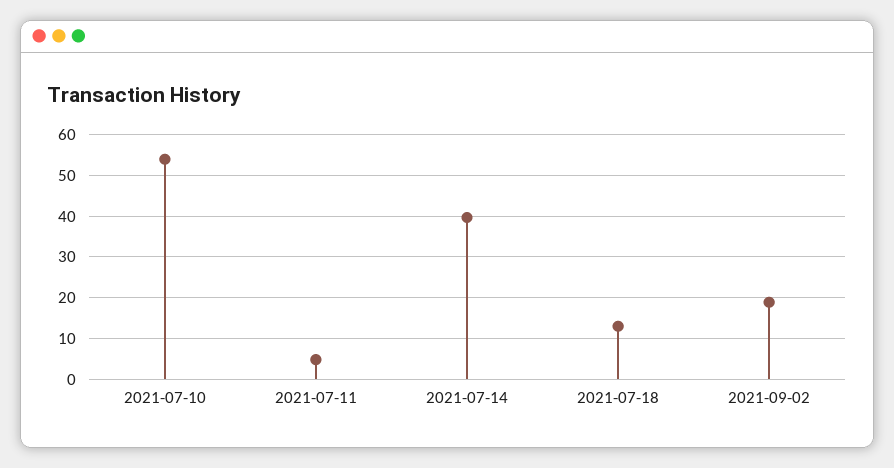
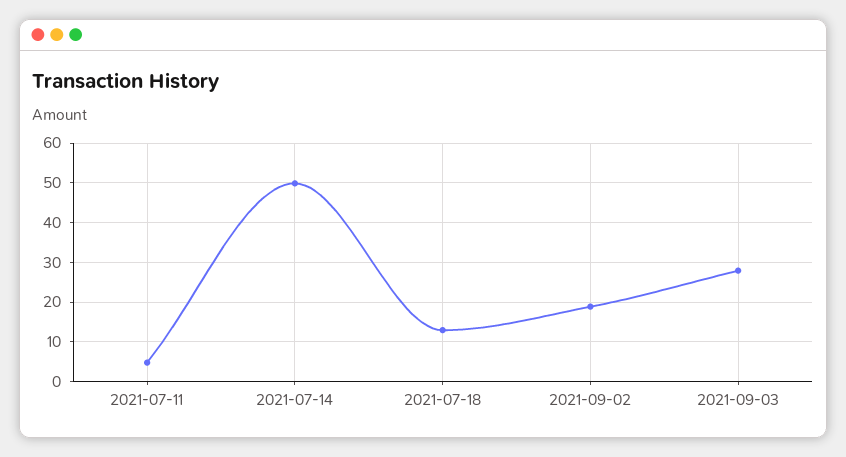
2021-07-10: 54 -> none
2021-07-14: 40 -> 50
2021-09-03: none -> 28

